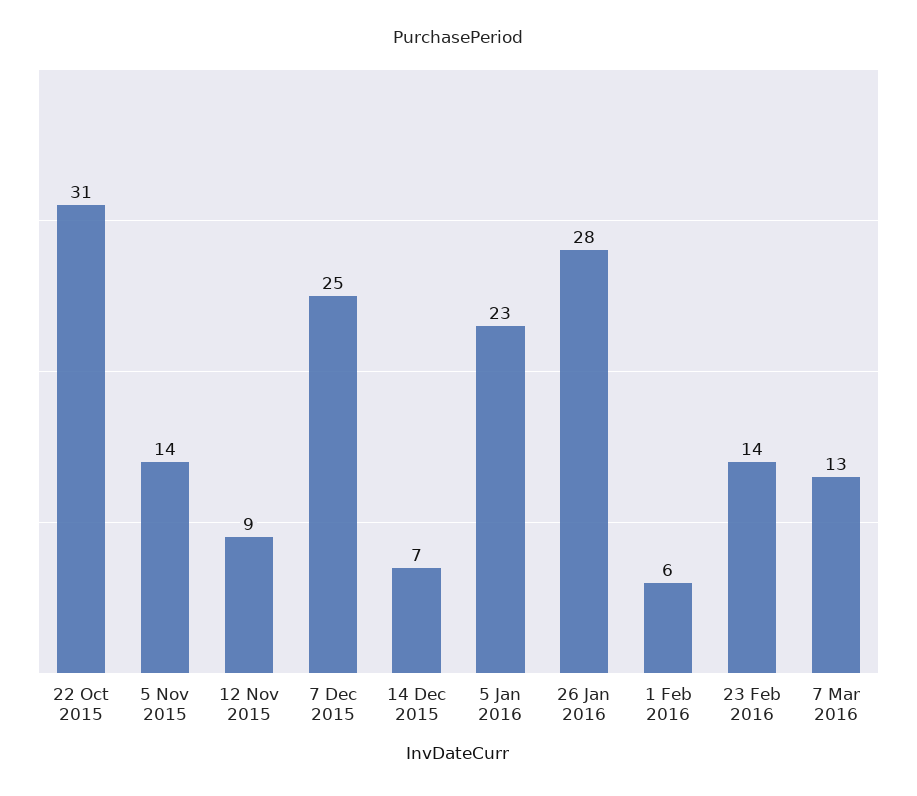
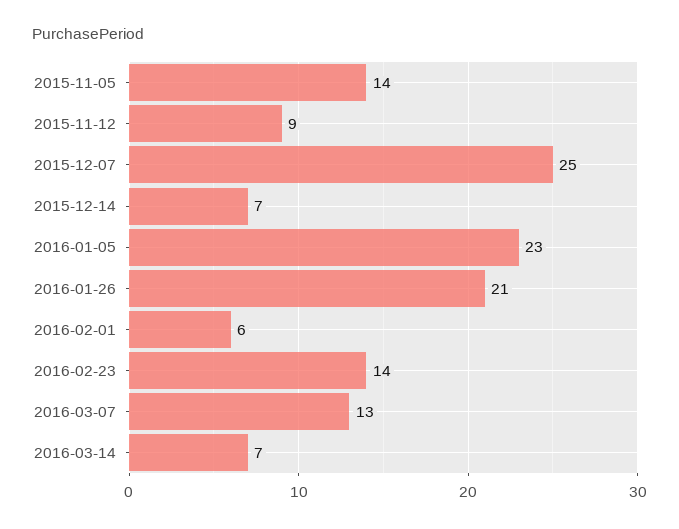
22 Oct 2015: 31 -> none
26 Jan 2016: 28 -> 21
2016-03-14: none -> 7

